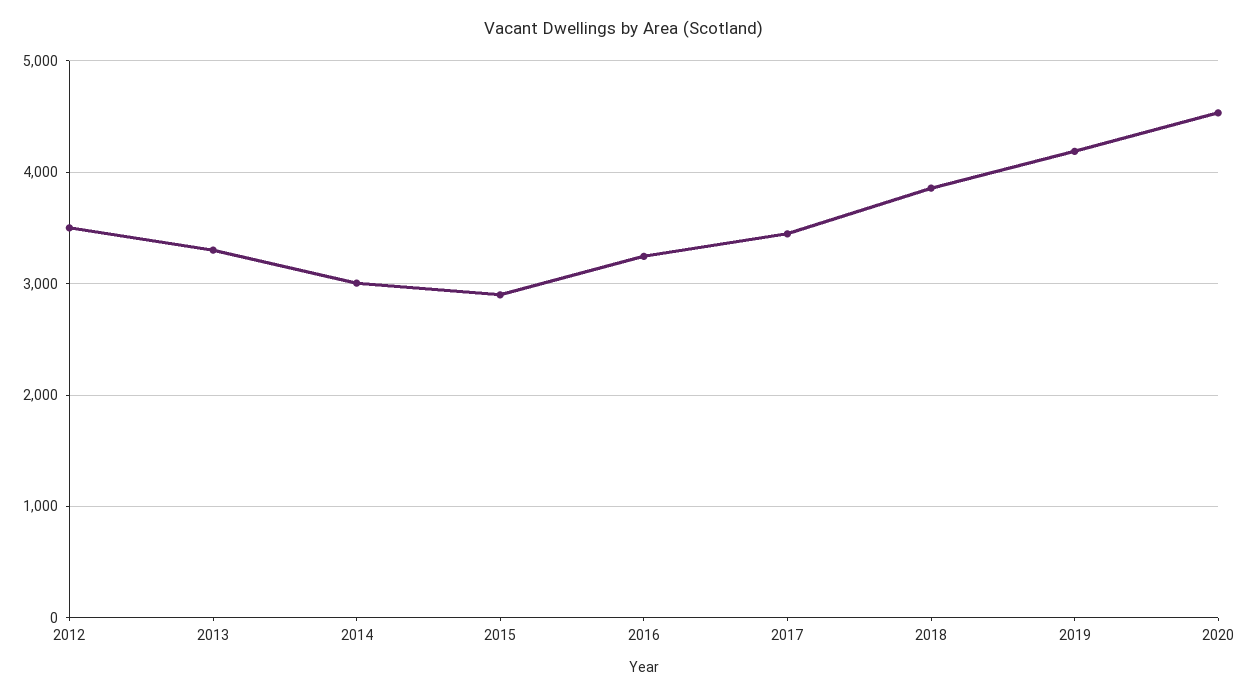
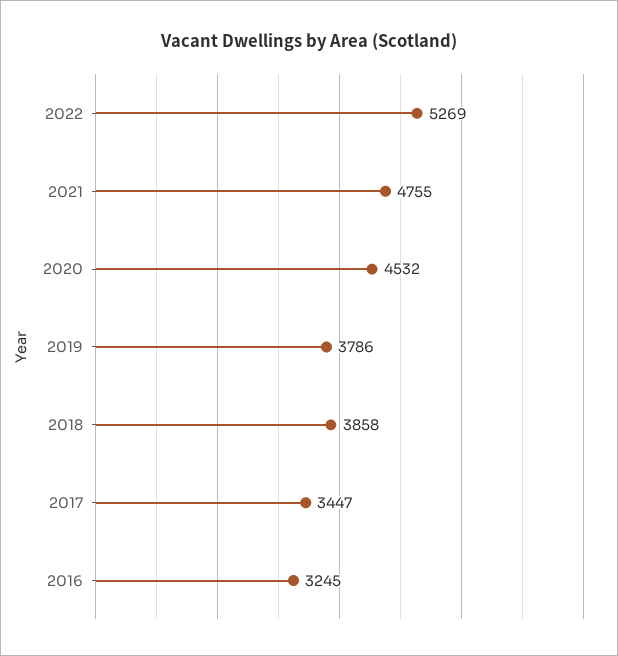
2012: 3500 -> none
2013: 3300 -> none
2014: 3000 -> none
2015: 2900 -> none
2019: 4200 -> 3786
2022: none -> 5269
2021: none -> 4755

